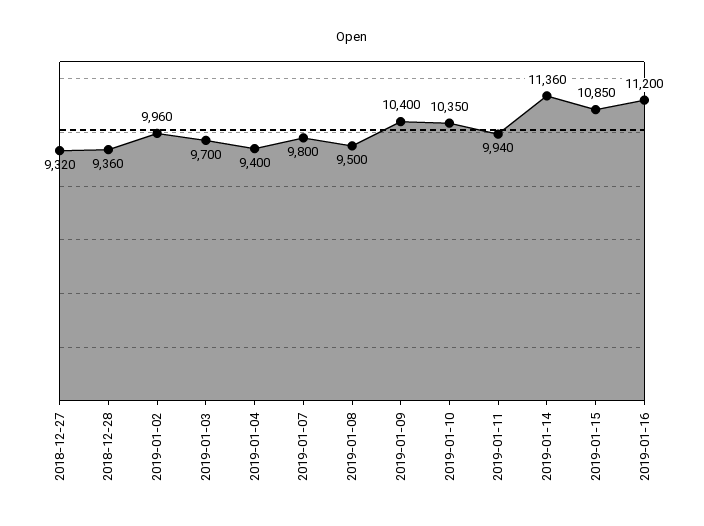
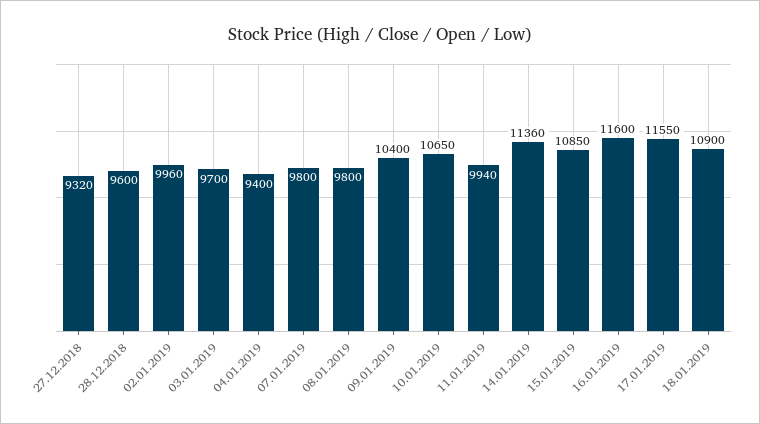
2018-12-28: 9360 -> 9600
2019-01-08: 9500 -> 9800
2019-01-10: 10350 -> 10650
2019-01-16: 11200 -> 11600
17.01.2019: none -> 11550
18.01.2019: none -> 10900

